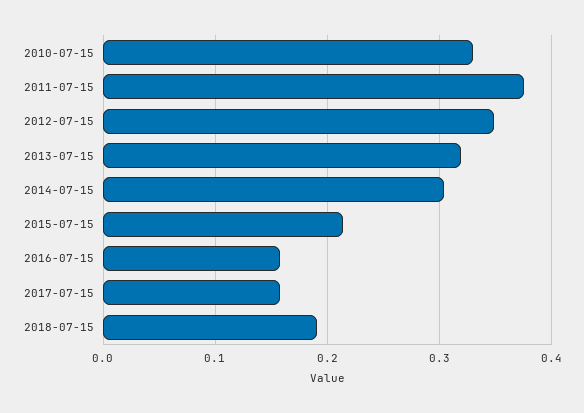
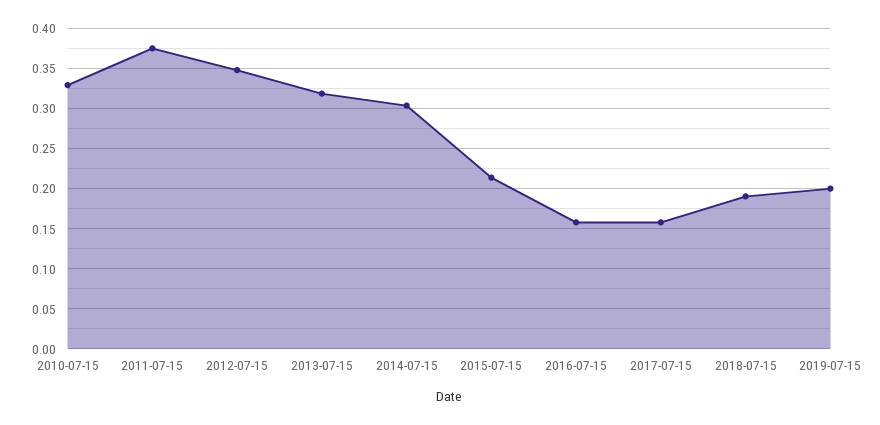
2019-07-15: none -> 0.2

